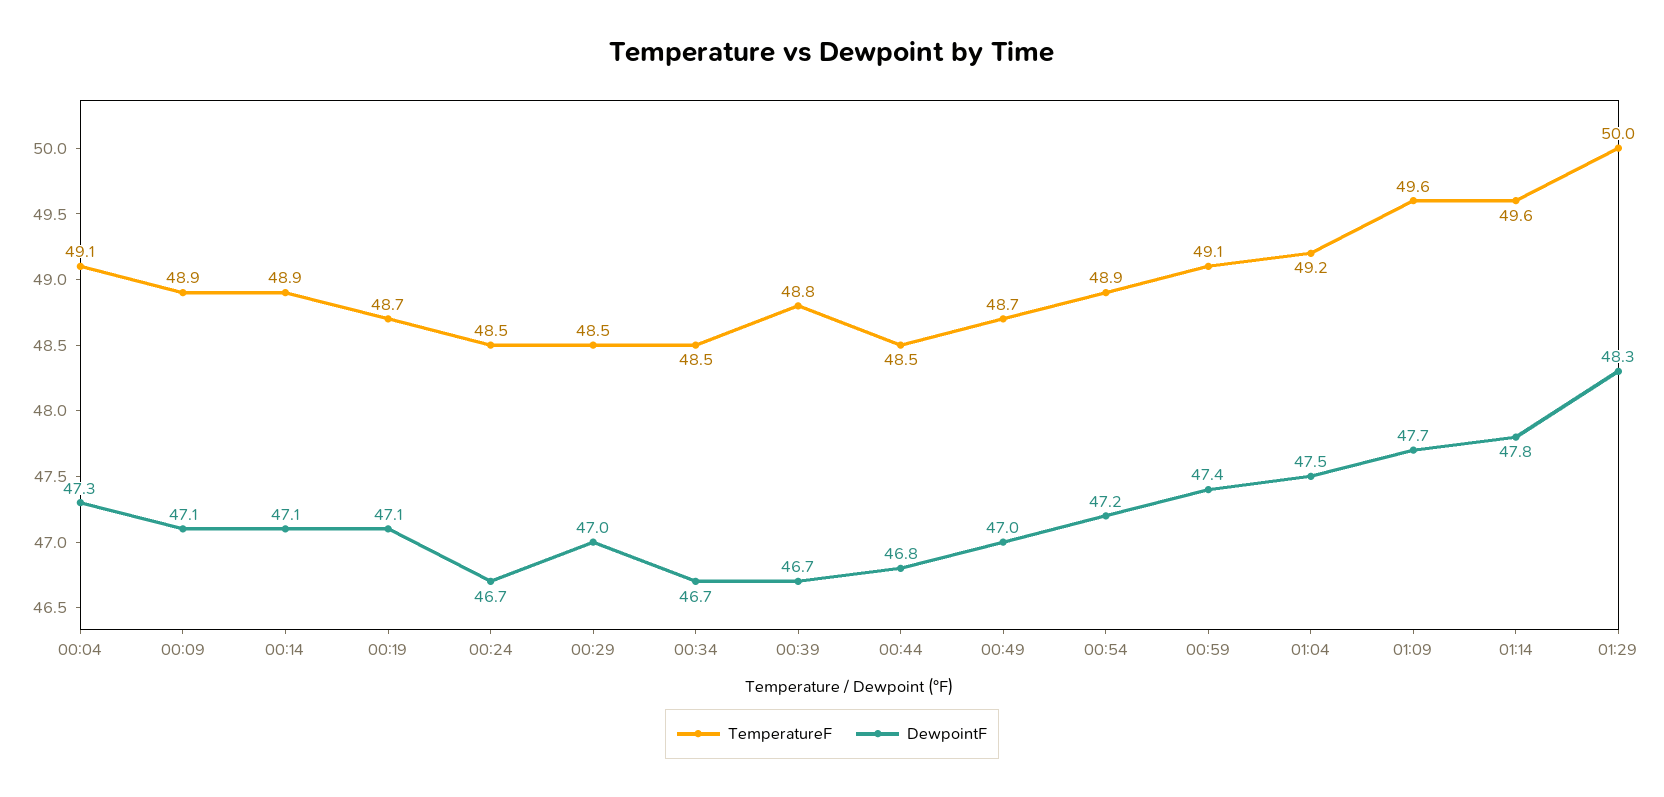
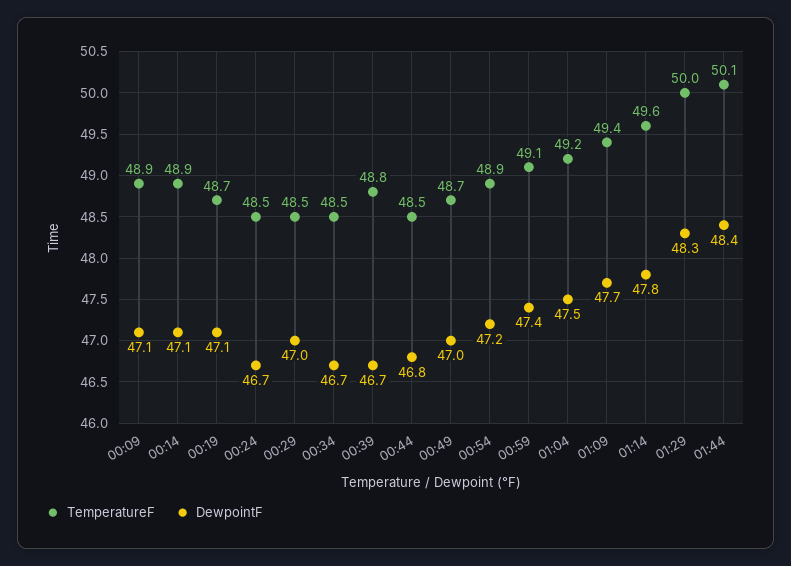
TemperatureF, 00:04: 49.1 -> none
DewpointF, 00:04: 47.3 -> none
TemperatureF, 01:09: 49.6 -> 49.4
TemperatureF, 01:44: none -> 50.1
DewpointF, 01:44: none -> 48.4

